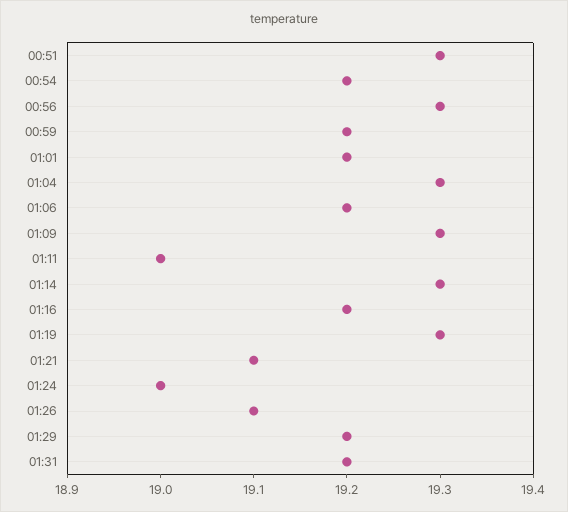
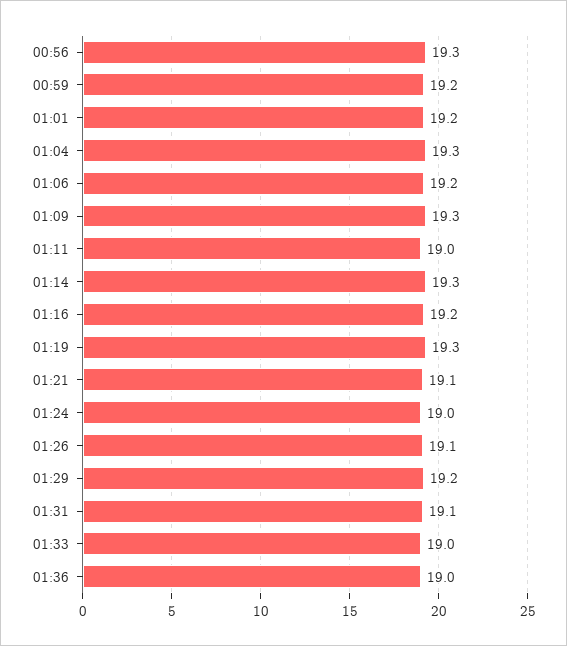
00:51: 19.3 -> none
00:54: 19.2 -> none
01:31: 19.2 -> 19.1
01:33: none -> 19
01:36: none -> 19

